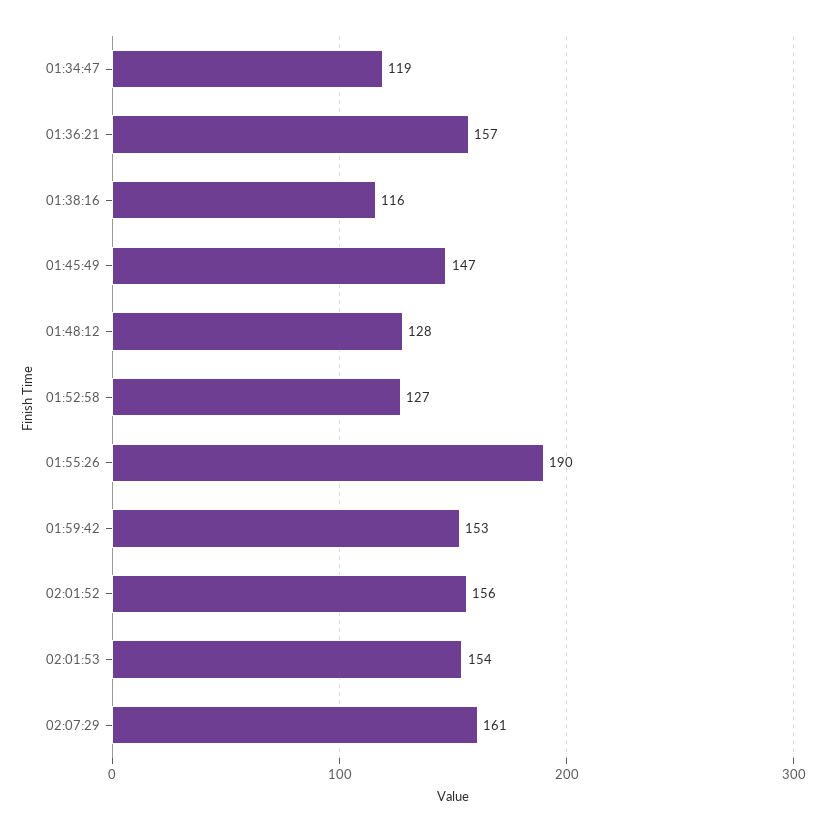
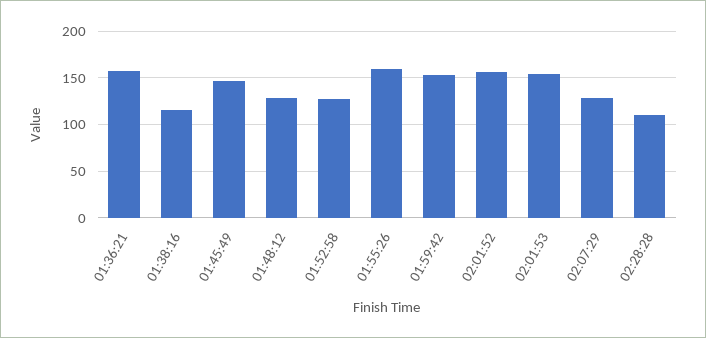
01:34:47: 119 -> none
01:55:26: 190 -> 160
02:07:29: 161 -> 130
02:28:28: none -> 110

